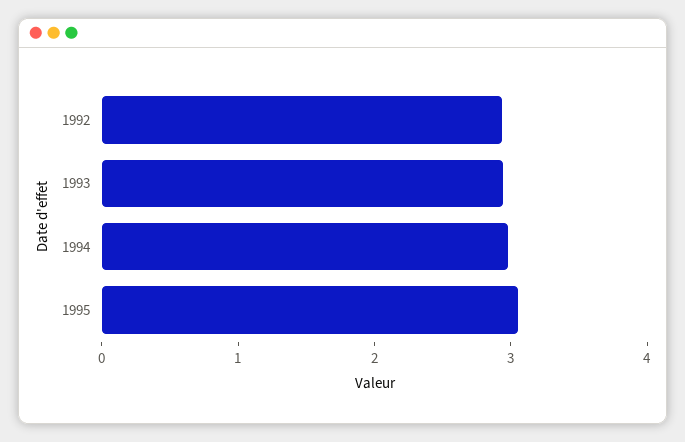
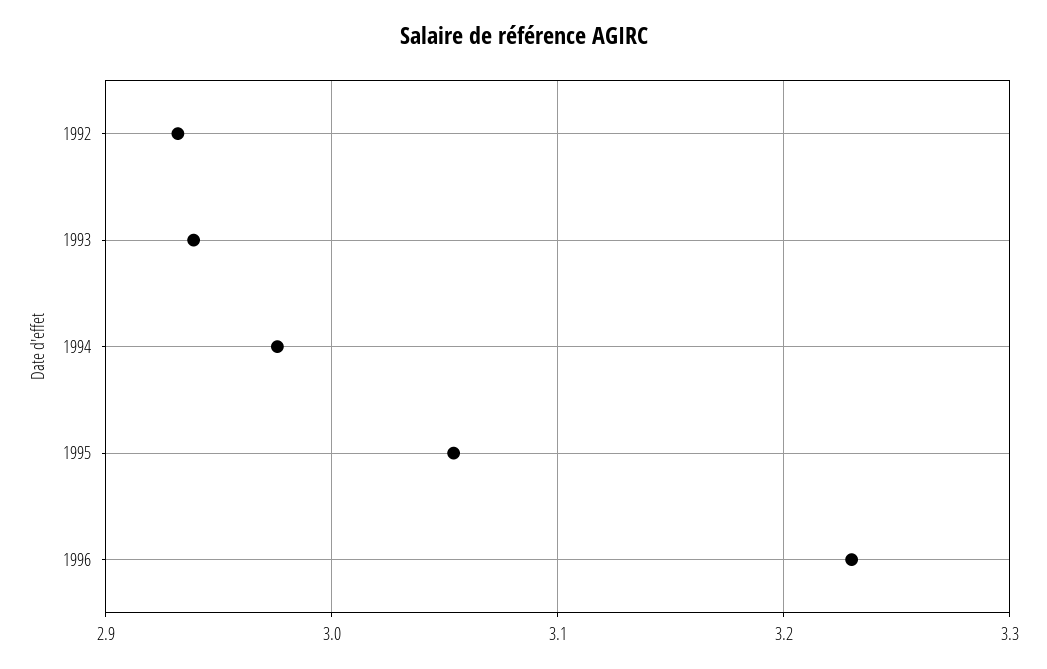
1996: none -> 3.23

